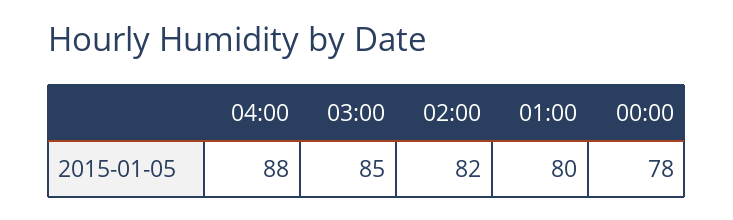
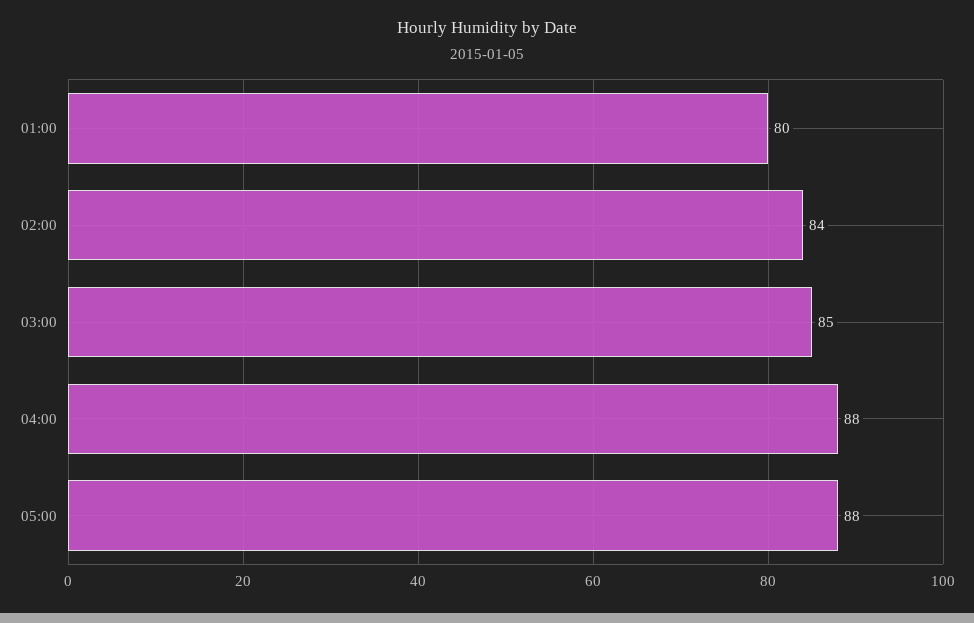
02:00: 82 -> 84
00:00: 78 -> none
05:00: none -> 88

